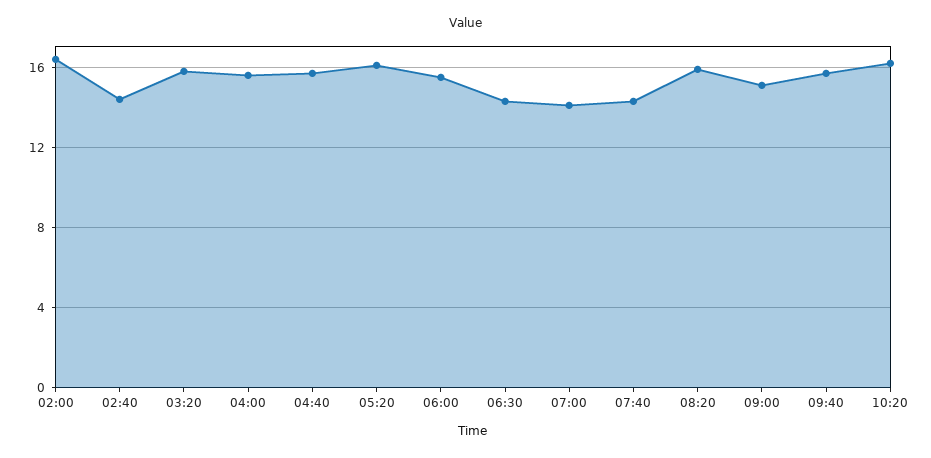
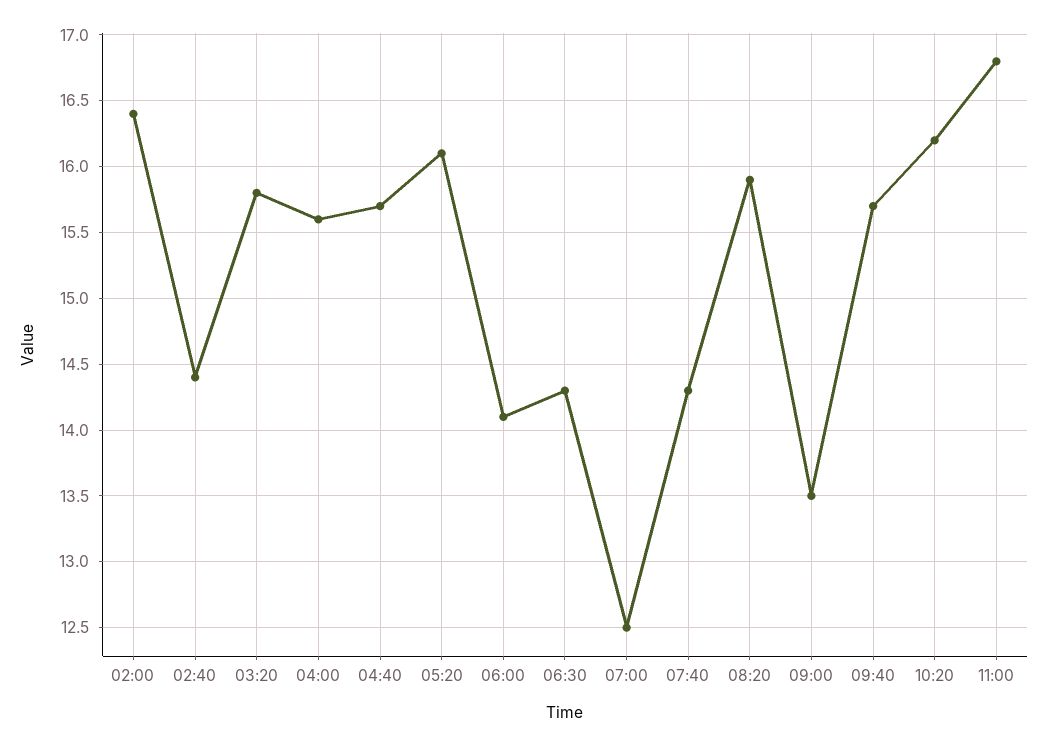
06:00: 15.5 -> 14.1
07:00: 14 -> 12.5
09:00: 15 -> 13.5
11:00: none -> 16.8

